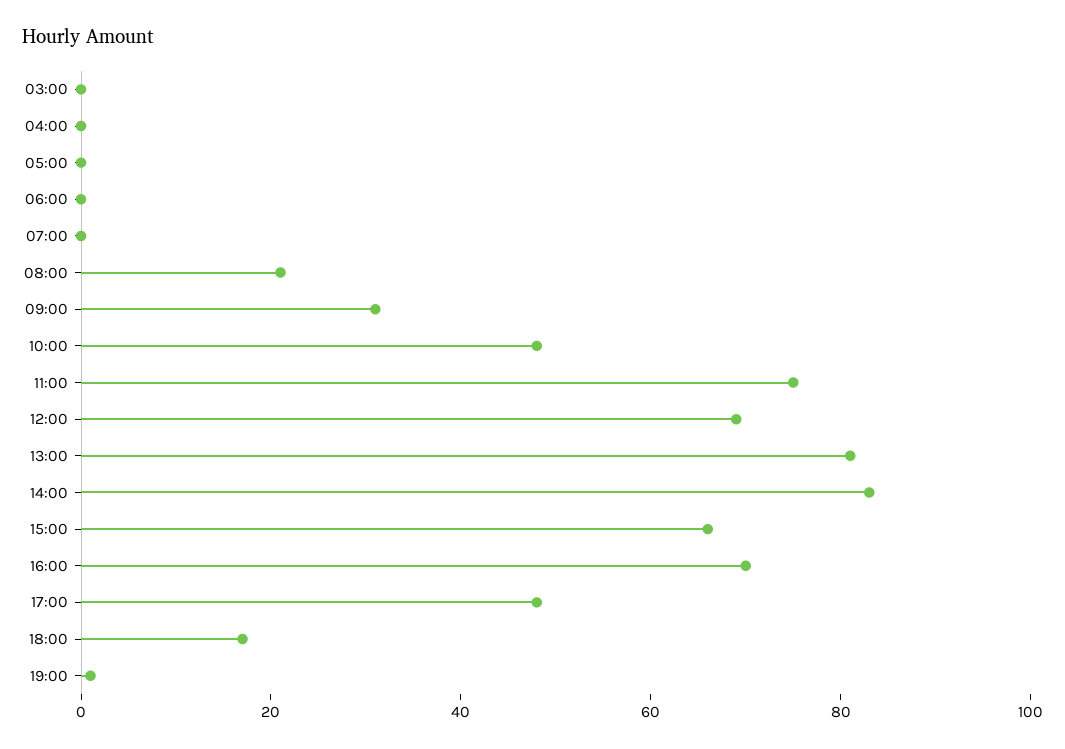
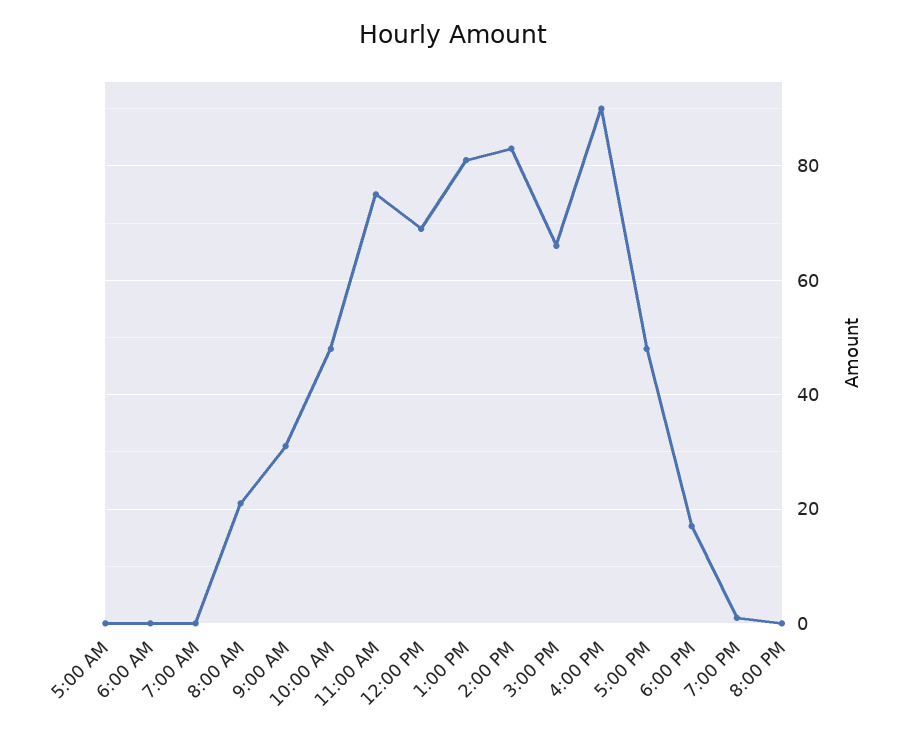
03:00: 0 -> none
04:00: 0 -> none
16:00: 70 -> 90
8:00 PM: none -> 0

